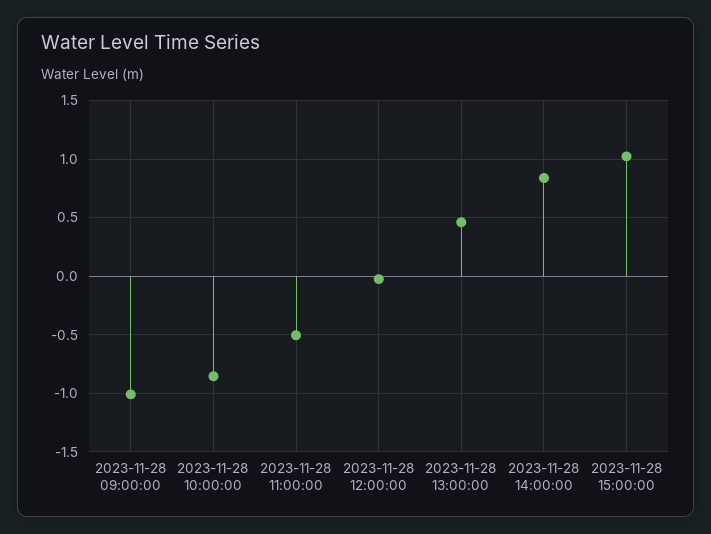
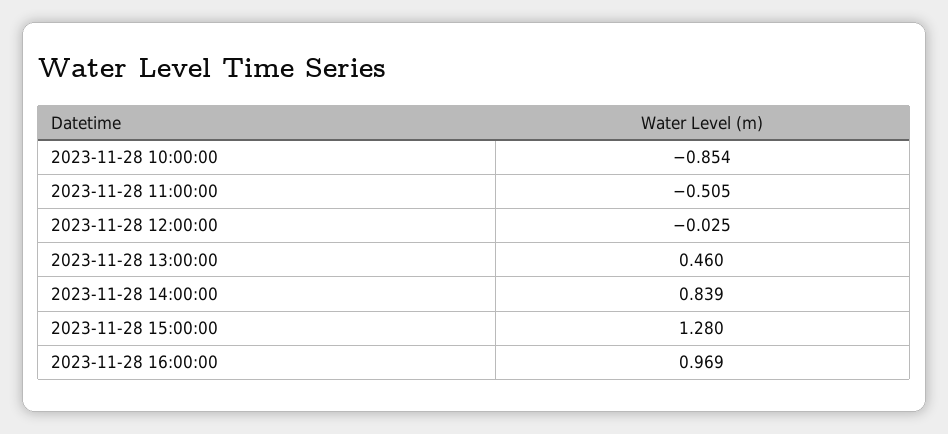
2023-11-28 09:00:00: -1 -> none
2023-11-28 15:00:00: 1 -> 1.28
2023-11-28 16:00:00: none -> 0.969

